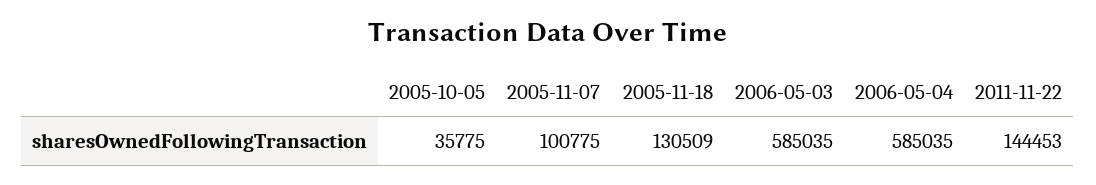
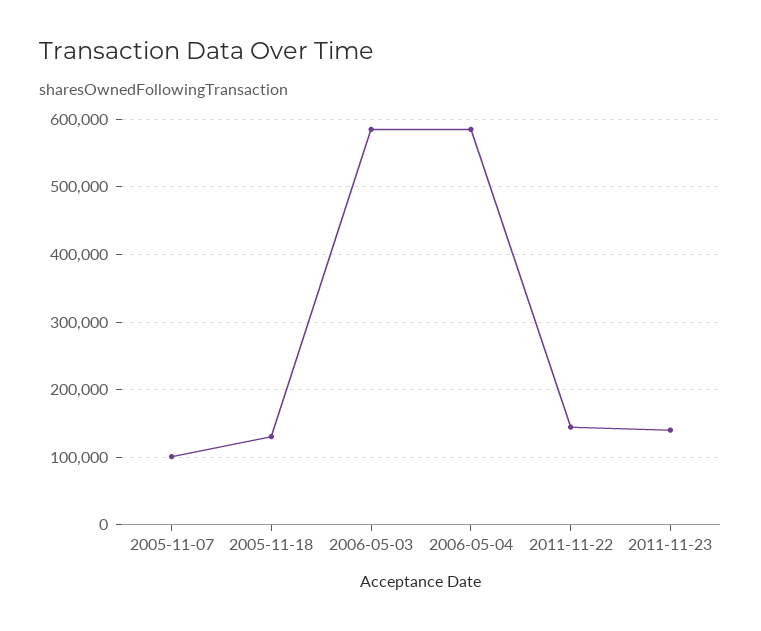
2005-10-05: 35775 -> none
2011-11-23: none -> 140000

